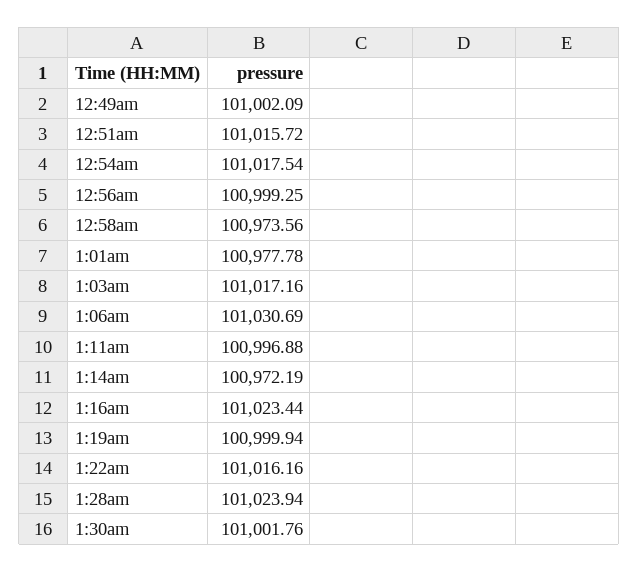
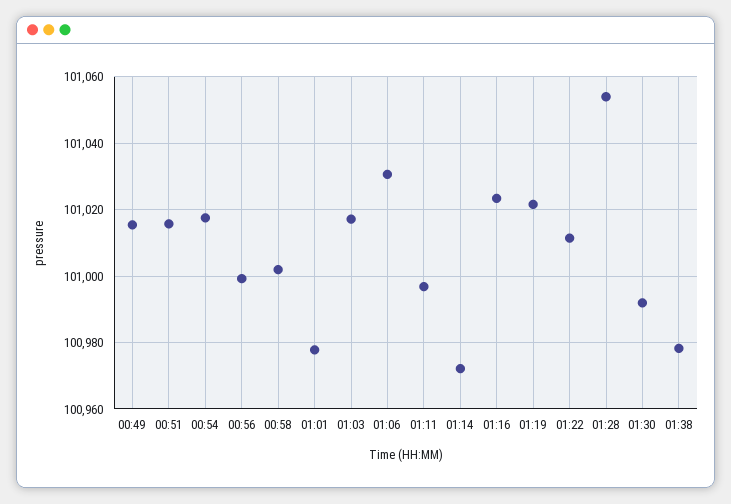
12:49am: 101002.09 -> 101016
12:58am: 100973.56 -> 101002
1:19am: 100999.94 -> 101022
1:22am: 101016.16 -> 101012
1:28am: 101023.94 -> 101054
1:30am: 101001.76 -> 100992
01:38: none -> 100978

